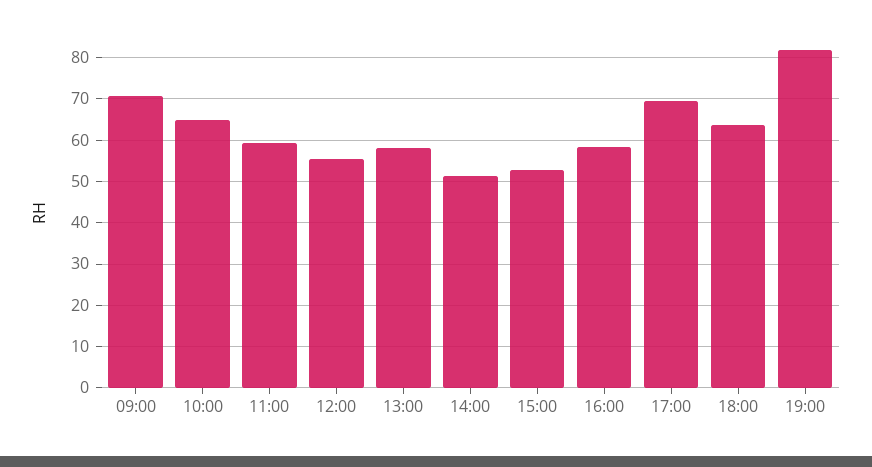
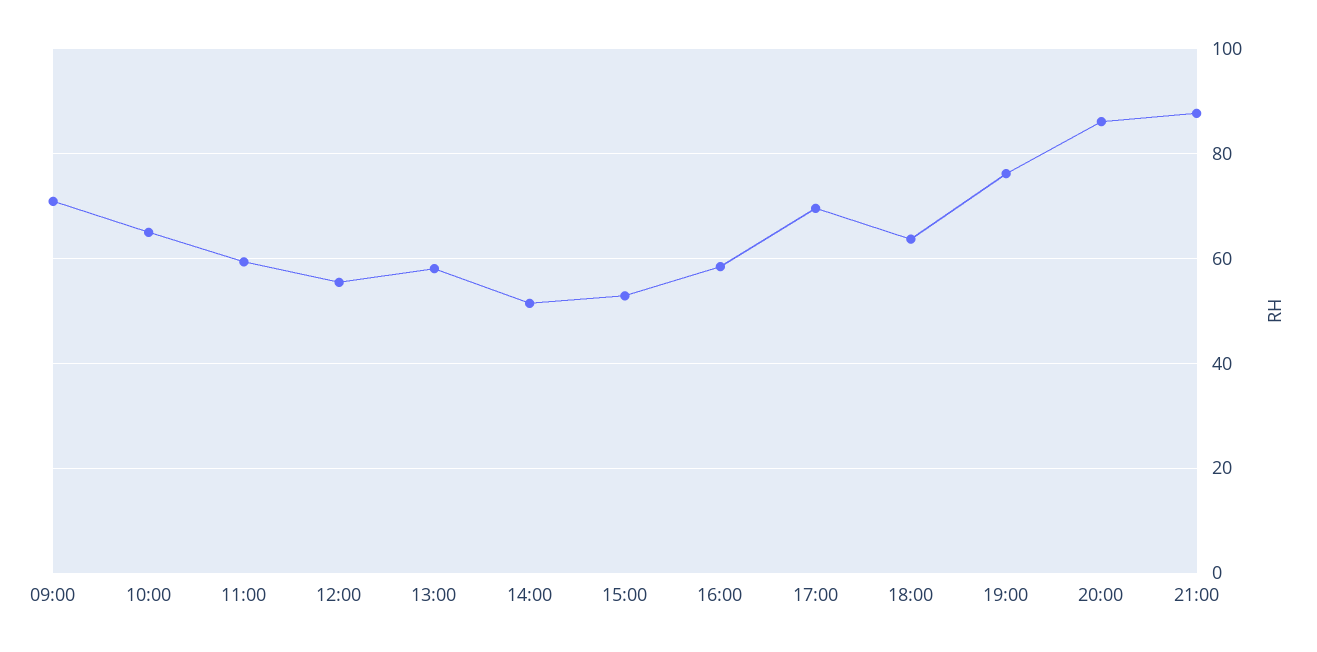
19:00: 82 -> 76
20:00: none -> 86
21:00: none -> 88

